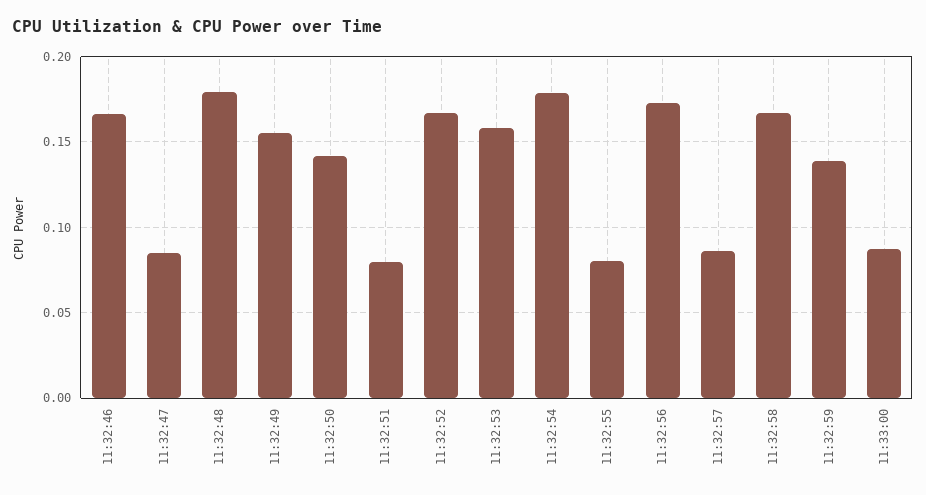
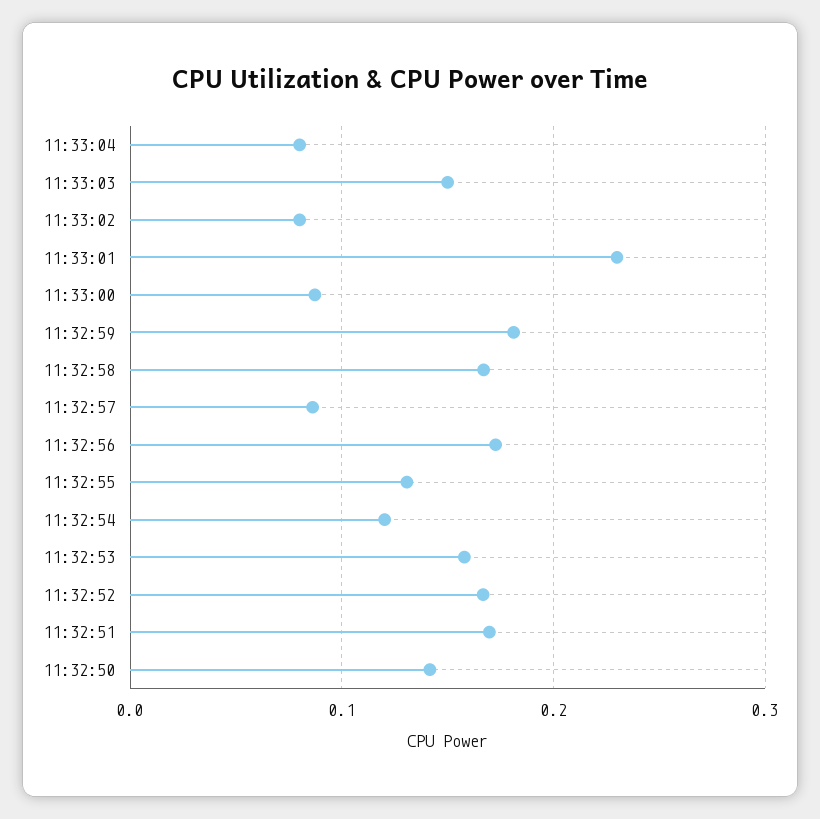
11:32:46: 0.165 -> none
11:32:47: 0.085 -> none
11:32:48: 0.18 -> none
11:32:49: 0.155 -> none
11:32:51: 0.08 -> 0.17
11:32:54: 0.18 -> 0.12
11:32:55: 0.08 -> 0.13
11:32:59: 0.14 -> 0.18
11:33:04: none -> 0.08
11:33:03: none -> 0.15
11:33:02: none -> 0.08
11:33:01: none -> 0.23

